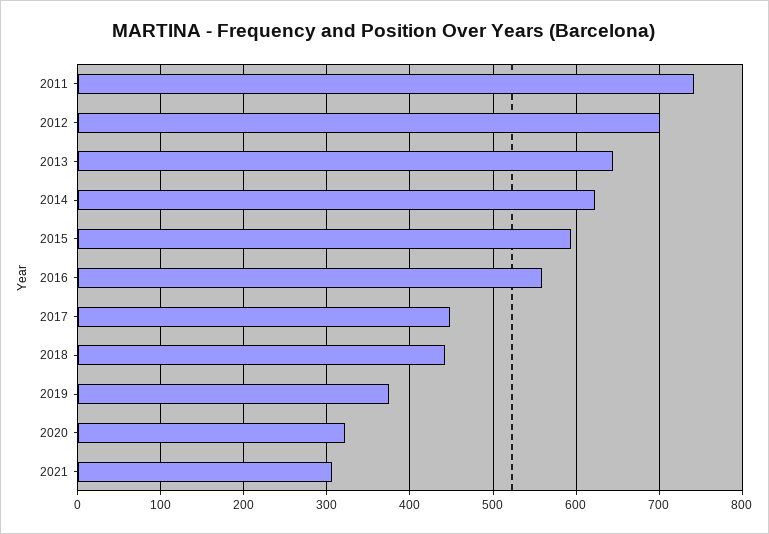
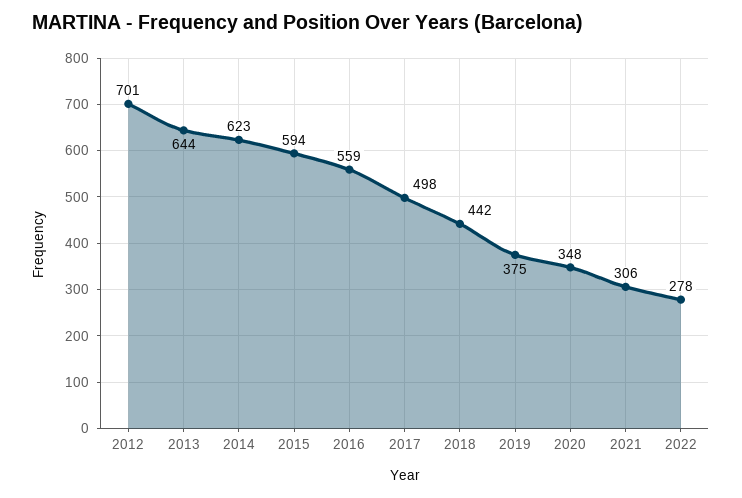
2011: 740 -> none
2017: 450 -> 498
2020: 320 -> 348
2022: none -> 278

